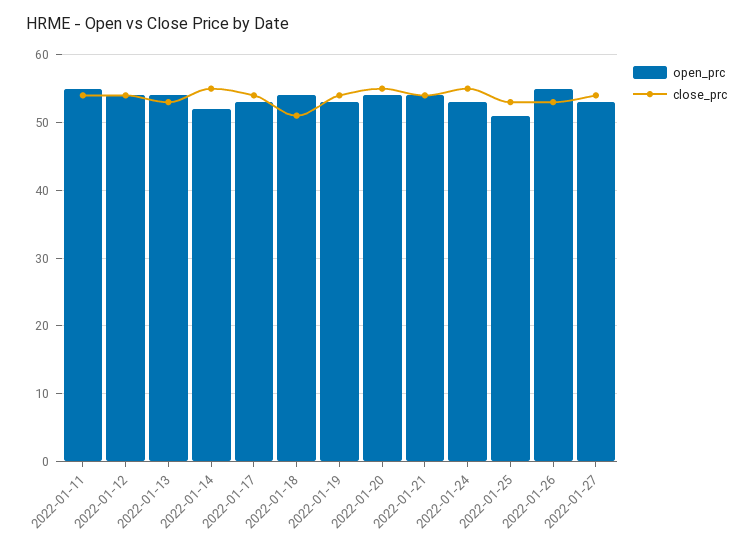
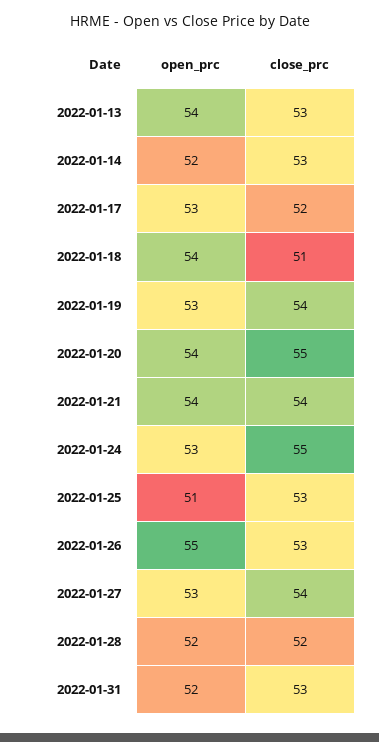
open_prc, 2022-01-11: 55 -> none
close_prc, 2022-01-11: 54 -> none
open_prc, 2022-01-12: 54 -> none
close_prc, 2022-01-12: 54 -> none
close_prc, 2022-01-14: 55 -> 53
close_prc, 2022-01-17: 54 -> 52
open_prc, 2022-01-28: none -> 52
close_prc, 2022-01-28: none -> 52
open_prc, 2022-01-31: none -> 52
close_prc, 2022-01-31: none -> 53

